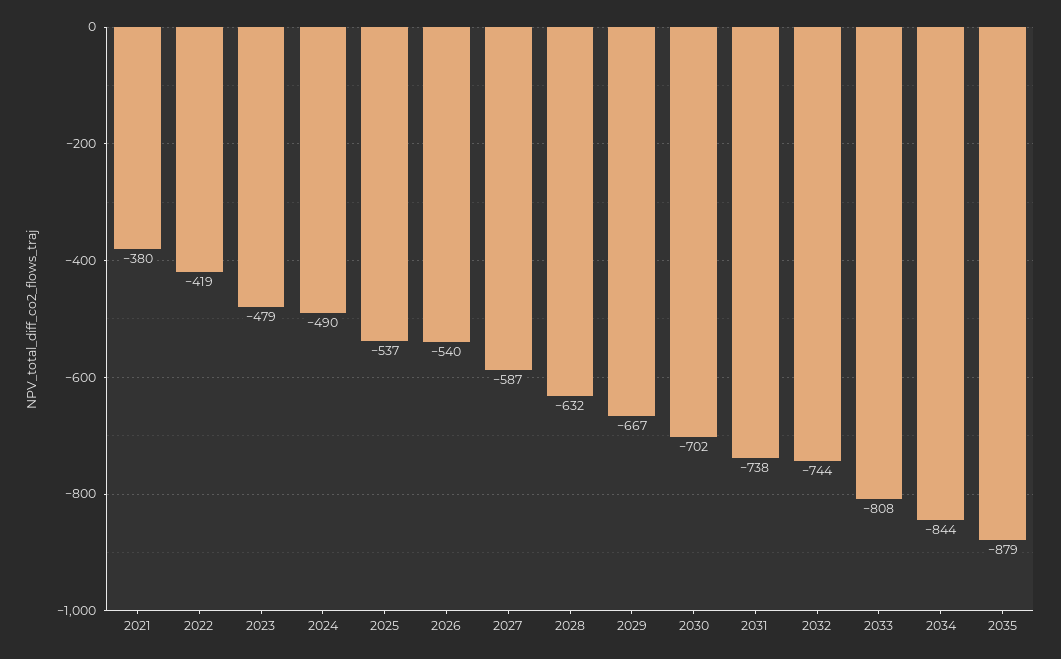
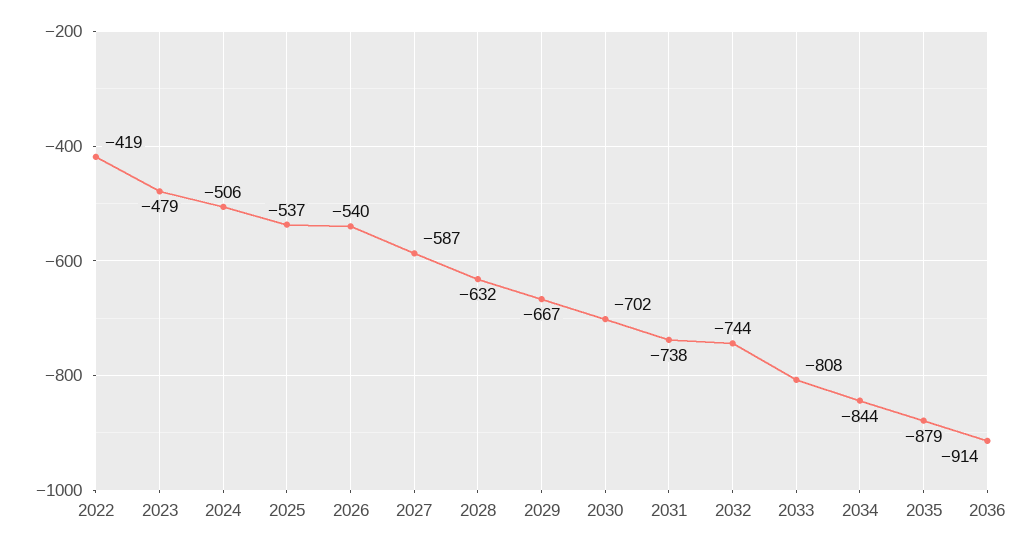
2021: -380 -> none
2024: -490 -> -506
2036: none -> -914

